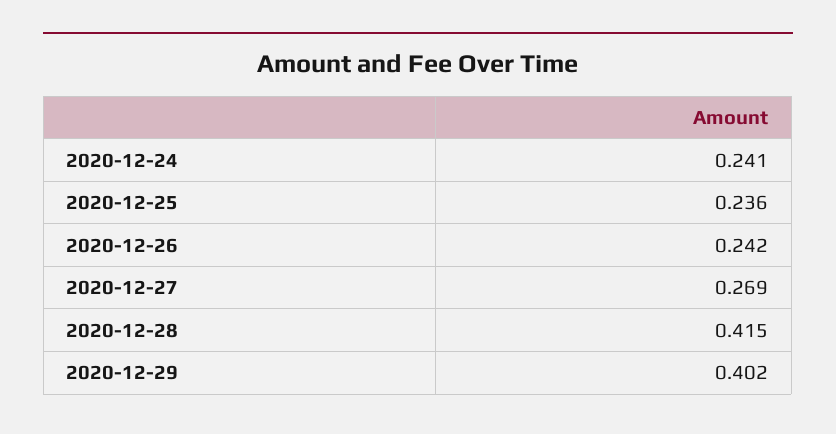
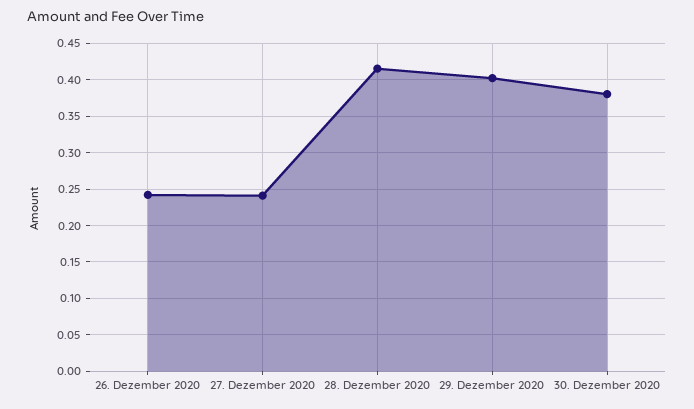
2020-12-24: 0.241 -> none
2020-12-25: 0.236 -> none
2020-12-27: 0.269 -> 0.24
30. Dezember 2020: none -> 0.38

